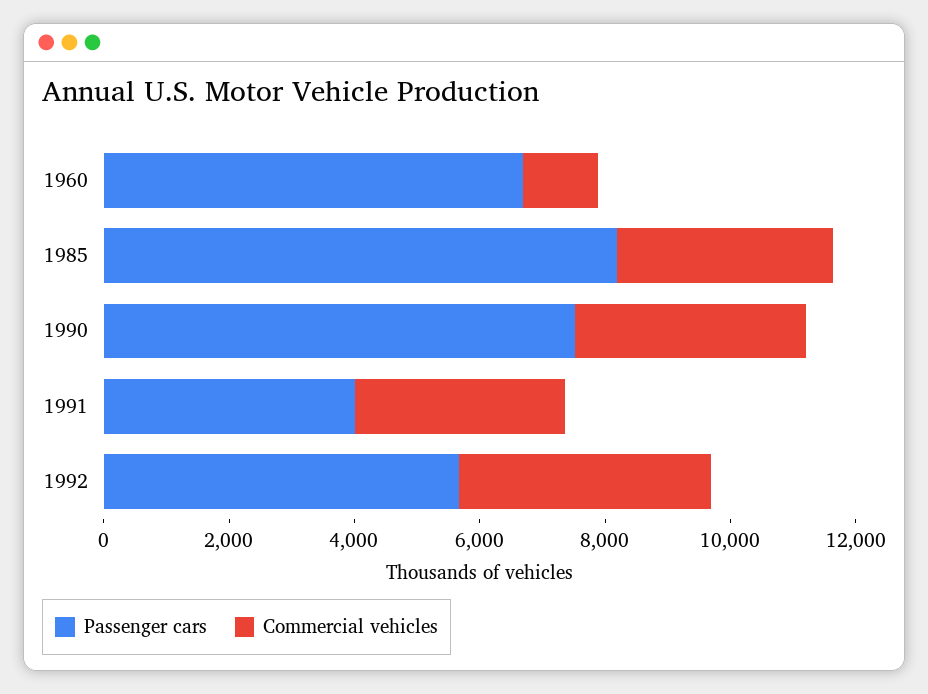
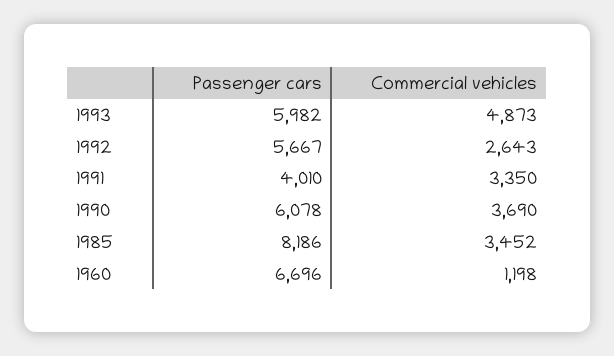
Passenger cars, 1990: 7500 -> 6078
Commercial vehicles, 1992: 4000 -> 2643
Passenger cars, 1993: none -> 5982
Commercial vehicles, 1993: none -> 4873

